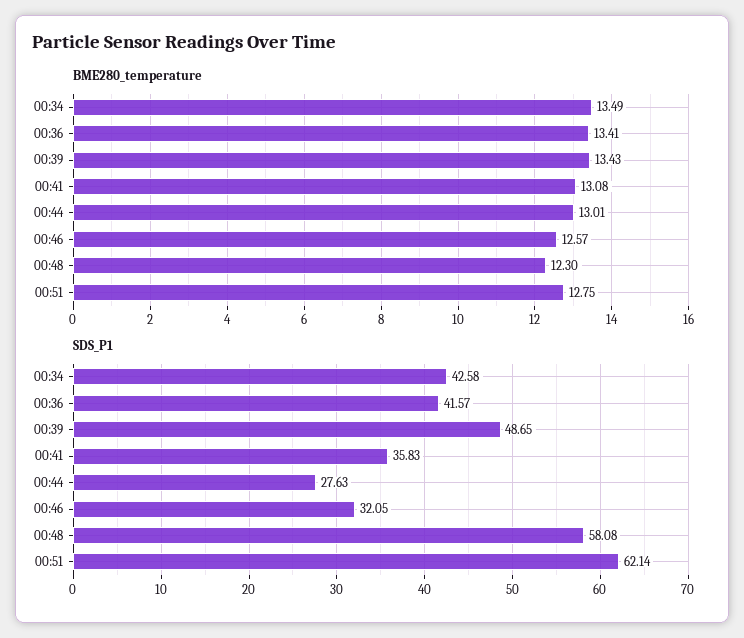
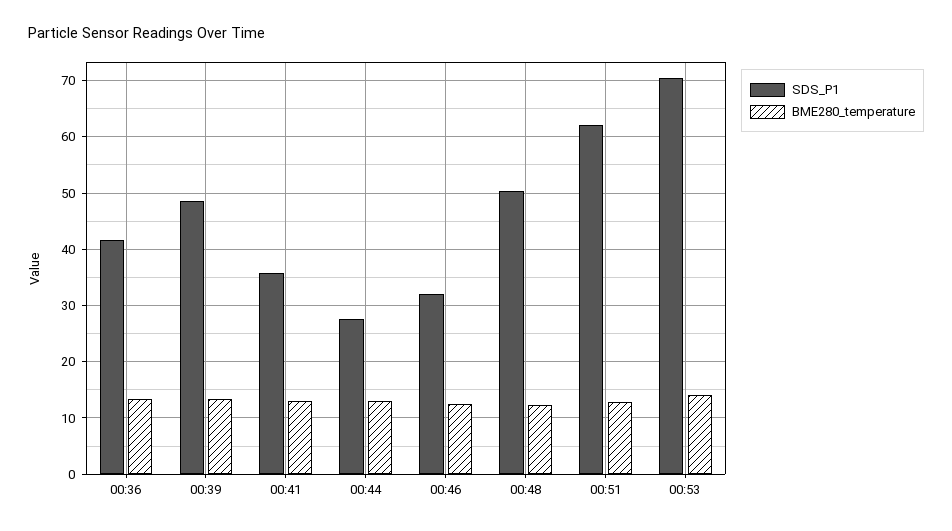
BME280_temperature, 00:34: 13.49 -> none
SDS_P1, 00:34: 42.58 -> none
SDS_P1, 00:48: 58.08 -> 50
SDS_P1, 00:53: none -> 70
BME280_temperature, 00:53: none -> 14

